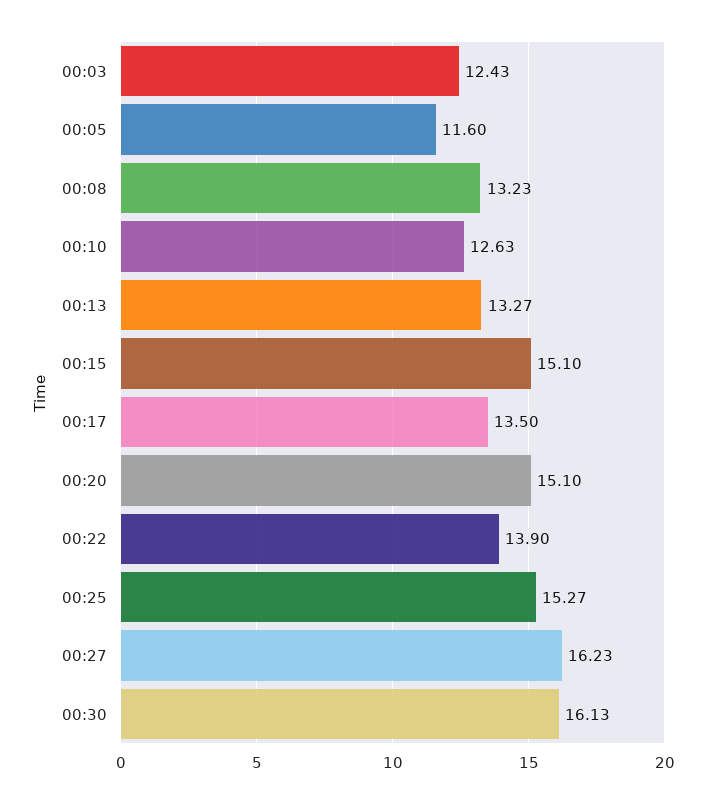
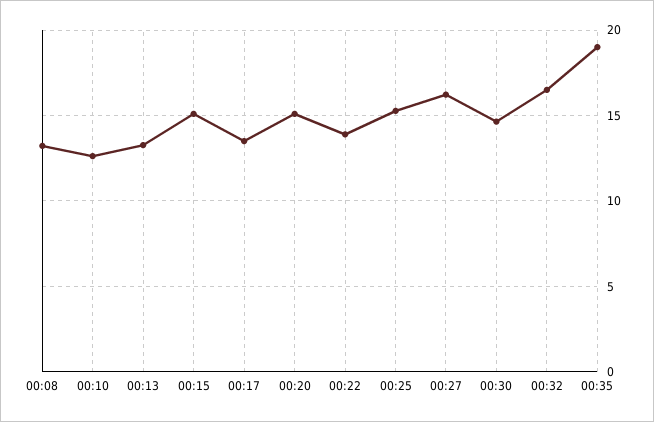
00:03: 12.43 -> none
00:05: 11.6 -> none
00:30: 16.13 -> 14.5
00:32: none -> 16.5
00:35: none -> 19

